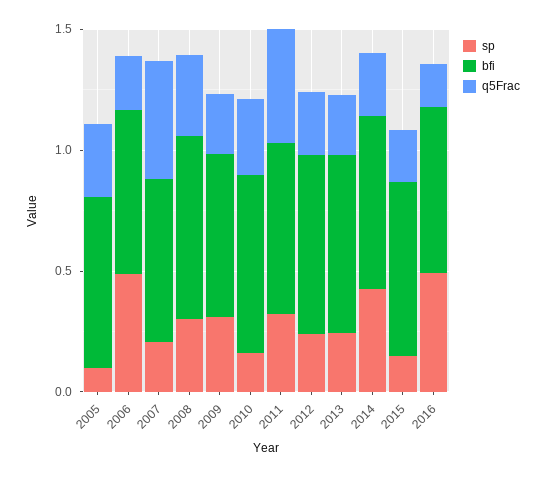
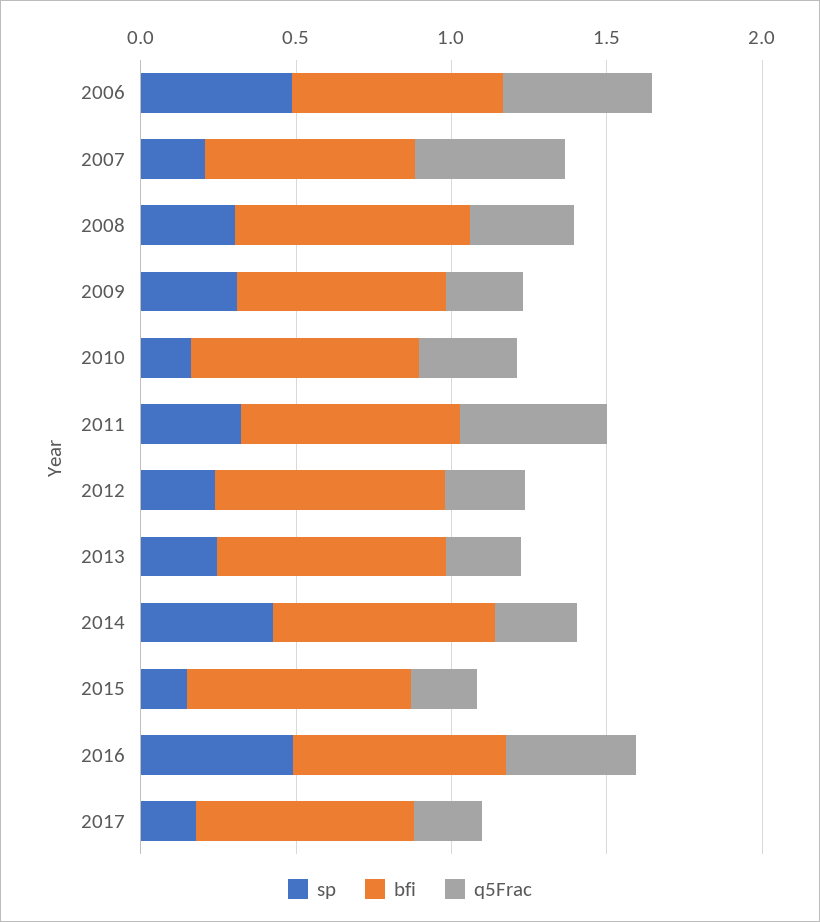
sp, 2005: 0.1 -> none
bfi, 2005: 0.7 -> none
q5Frac, 2005: 0.3 -> none
q5Frac, 2006: 0.2 -> 0.5
q5Frac, 2016: 0.2 -> 0.4
sp, 2017: none -> 0.2
bfi, 2017: none -> 0.7
q5Frac, 2017: none -> 0.2

